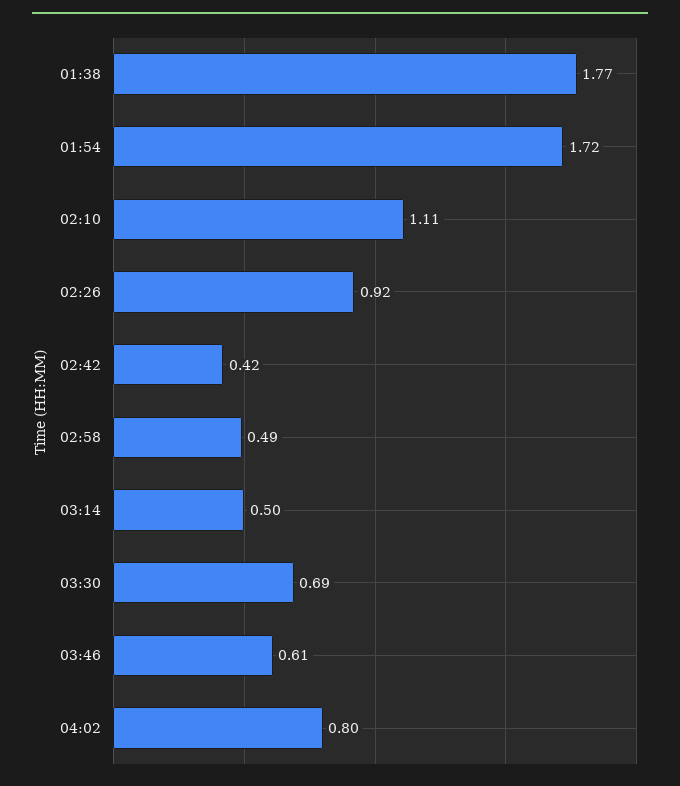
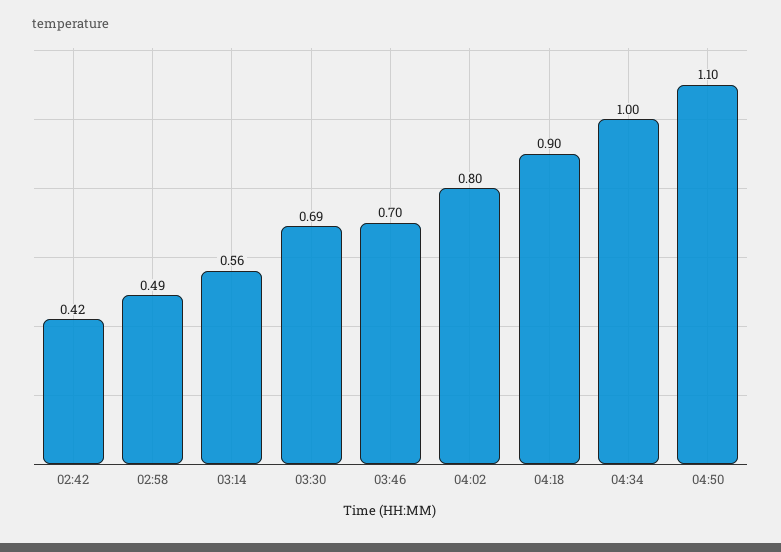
01:38: 1.77 -> none
01:54: 1.72 -> none
02:10: 1.11 -> none
02:26: 0.92 -> none
03:14: 0.5 -> 0.56
03:46: 0.61 -> 0.7
04:18: none -> 0.9
04:34: none -> 1
04:50: none -> 1.1

